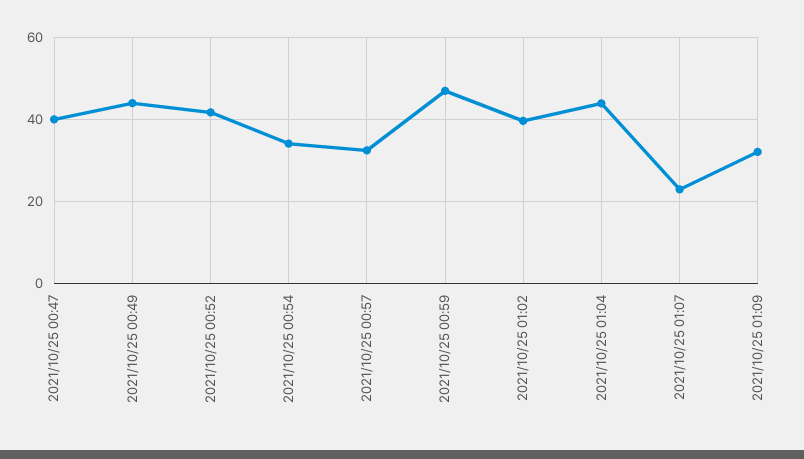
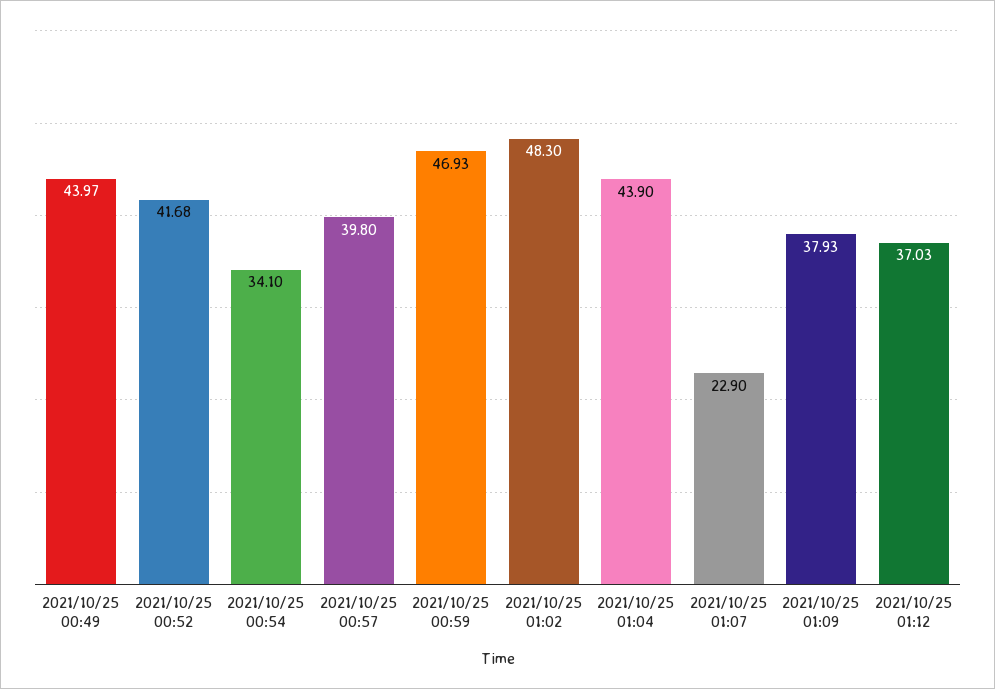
2021/10/25 00:47: 40 -> none
2021/10/25 00:57: 32 -> 39.8
2021/10/25 01:02: 40 -> 48.3
2021/10/25 01:09: 32 -> 37.93
2021/10/25 01:12: none -> 37.03

